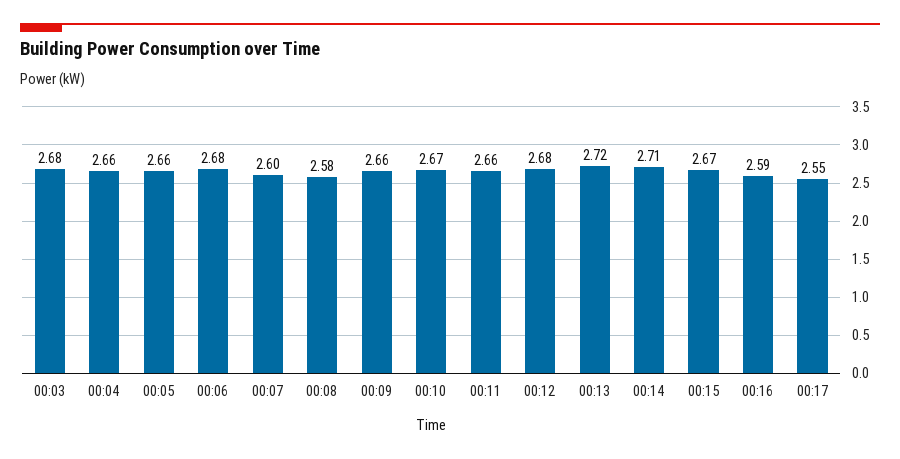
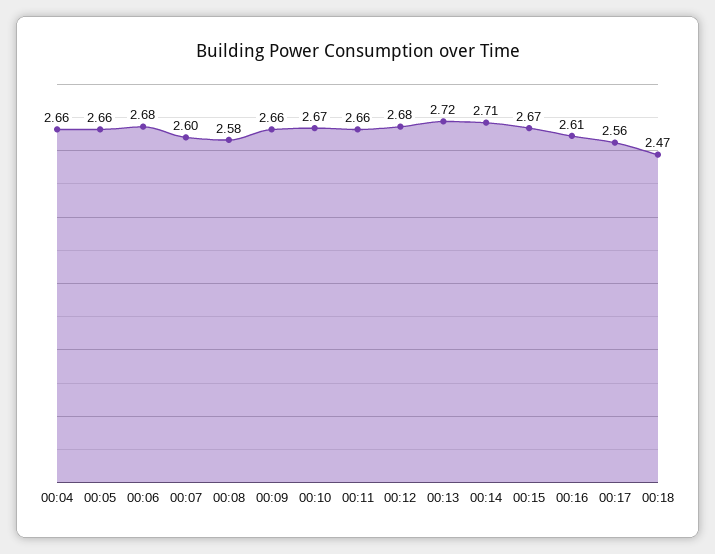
00:03: 2.68 -> none
00:16: 2.59 -> 2.61
00:17: 2.55 -> 2.56
00:18: none -> 2.47

